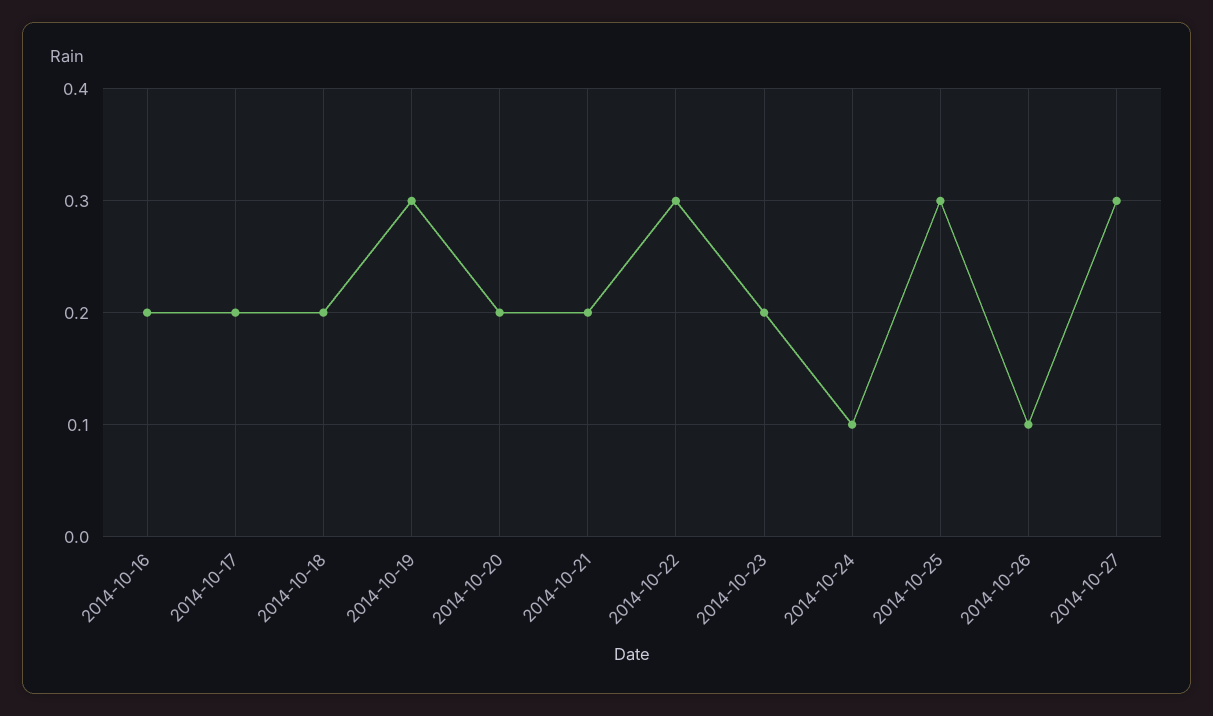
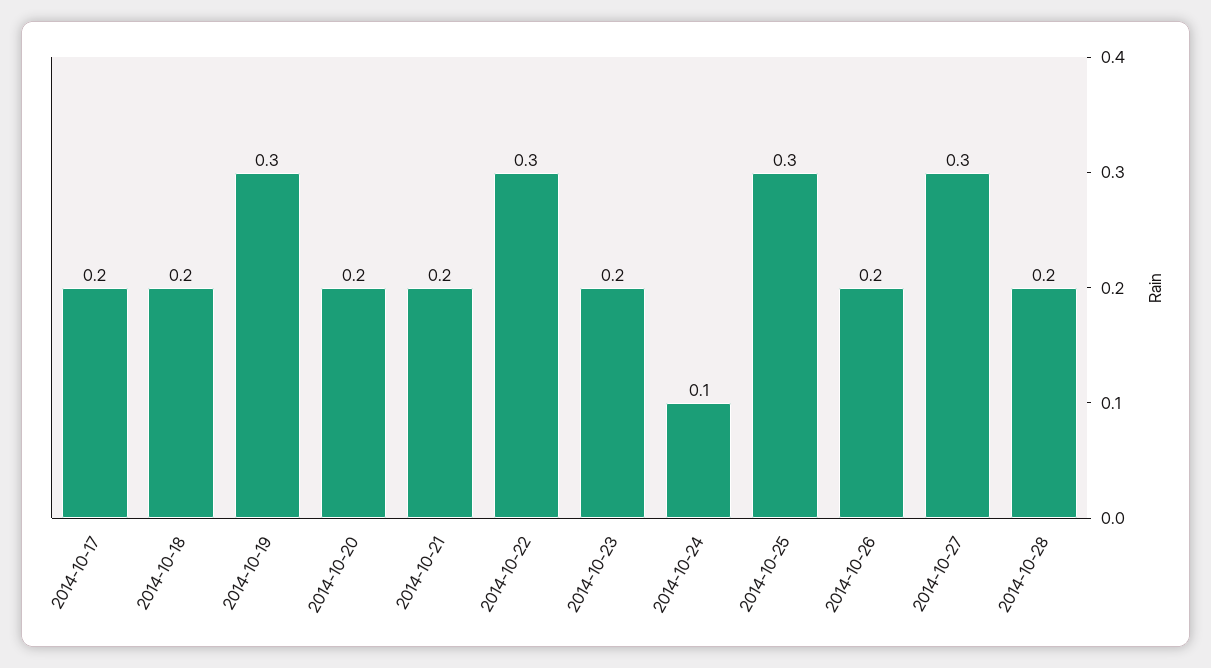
2014-10-16: 0.2 -> none
2014-10-26: 0.1 -> 0.2
2014-10-28: none -> 0.2

